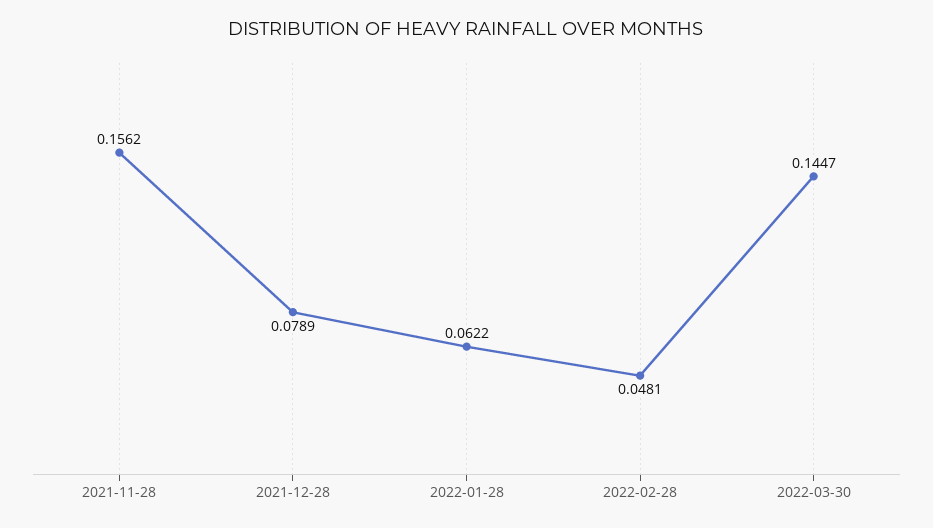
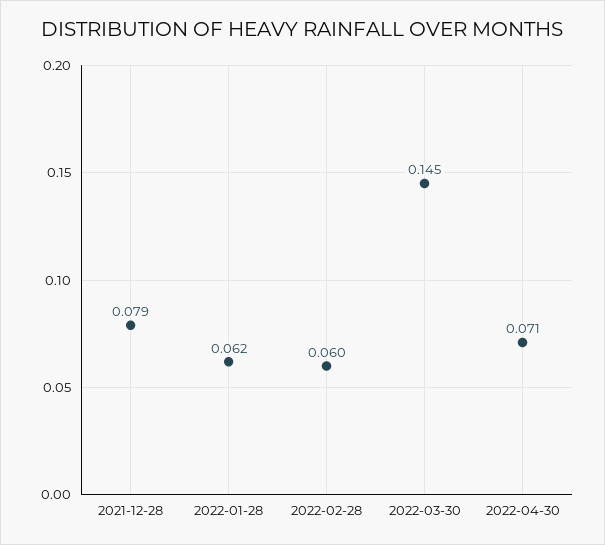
2021-11-28: 0.1562 -> none
2022-02-28: 0.0481 -> 0.06
2022-04-30: none -> 0.071

